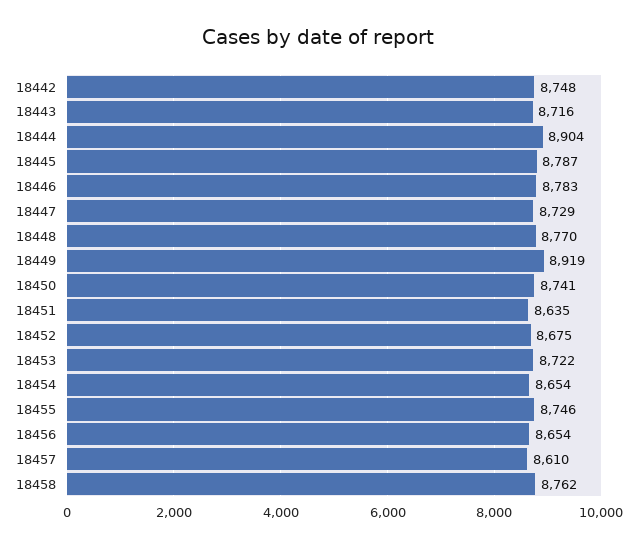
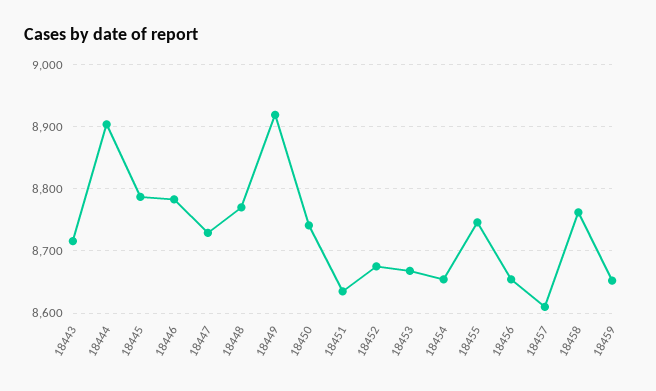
18442: 8748 -> none
18453: 8722 -> 8670
18459: none -> 8650

